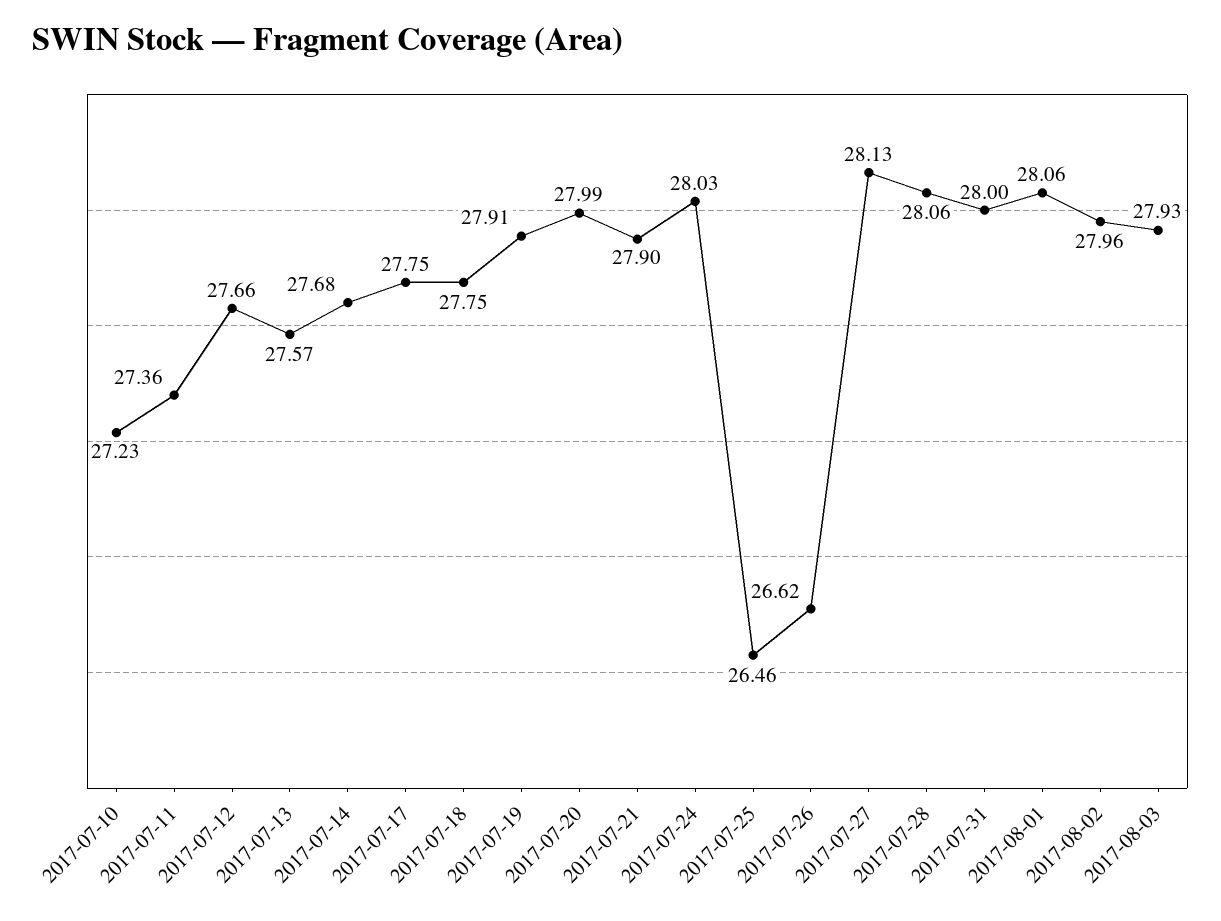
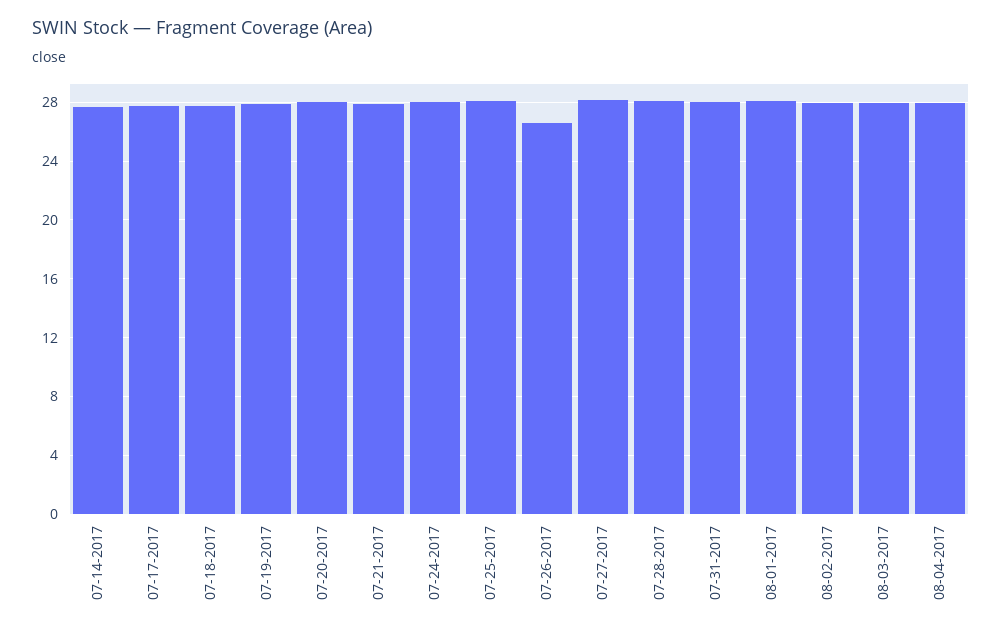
2017-07-10: 27.23 -> none
2017-07-11: 27.36 -> none
2017-07-12: 27.66 -> none
2017-07-13: 27.57 -> none
2017-07-25: 26.46 -> 28
08-04-2017: none -> 28

